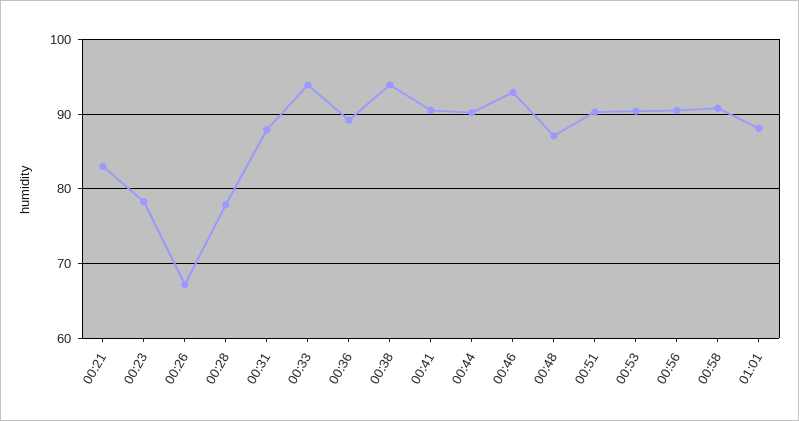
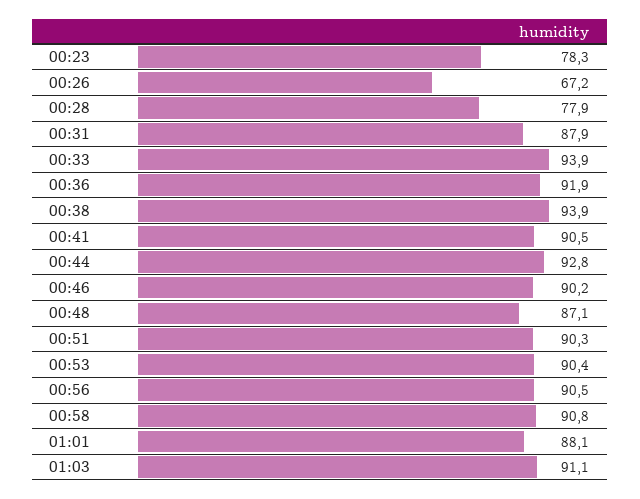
00:21: 83 -> none
00:36: 89 -> 91.9
00:44: 90 -> 92.8
00:46: 93 -> 90.2
01:03: none -> 91.1

